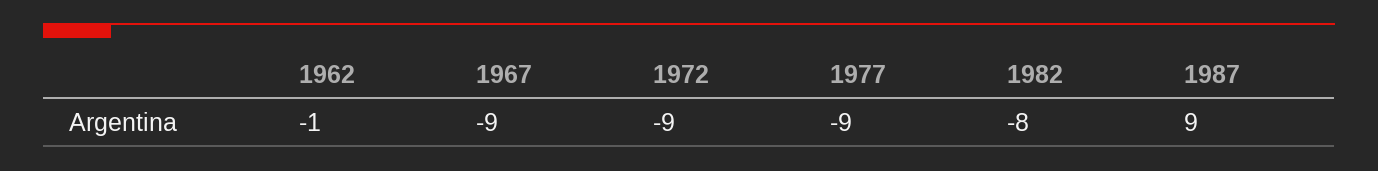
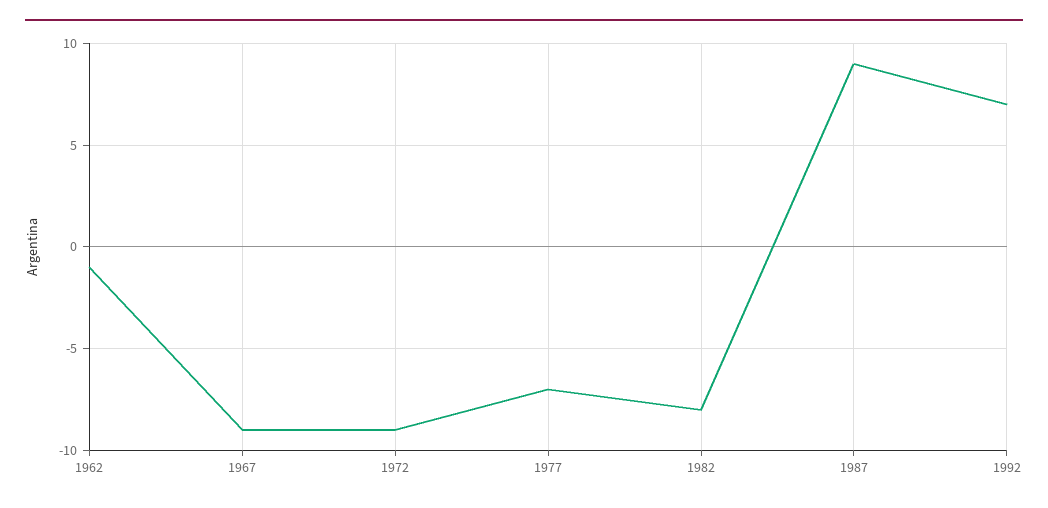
1977: -9 -> -7
1992: none -> 7

